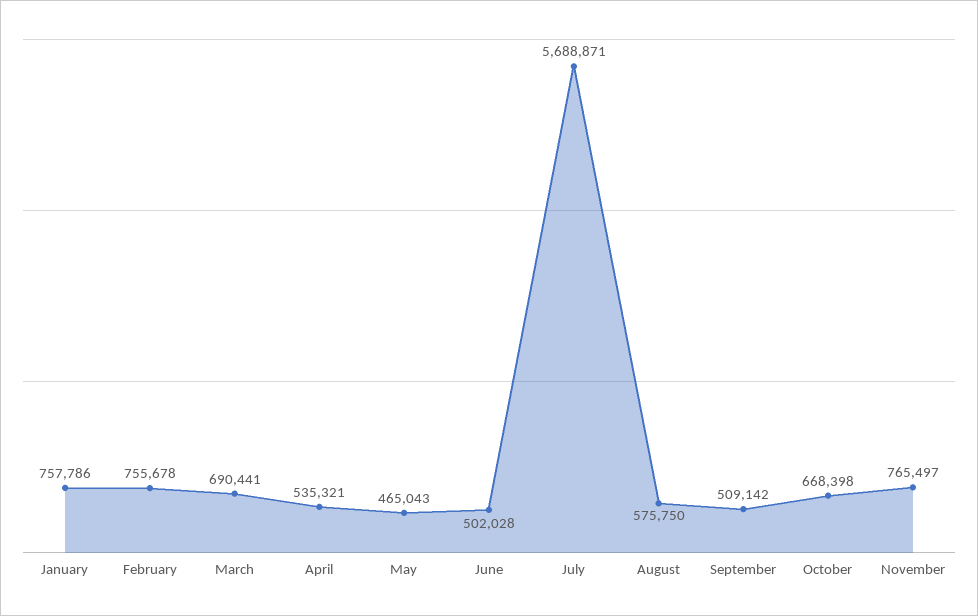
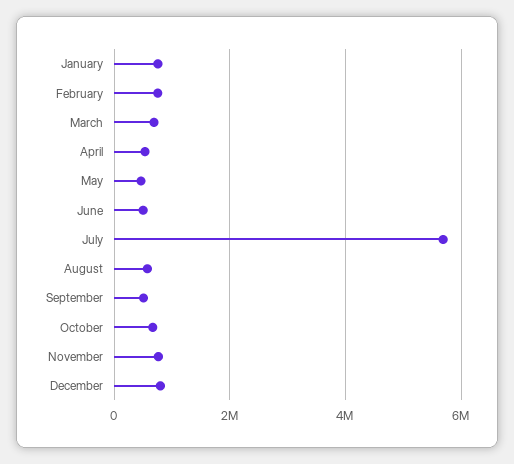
December: none -> 800000

